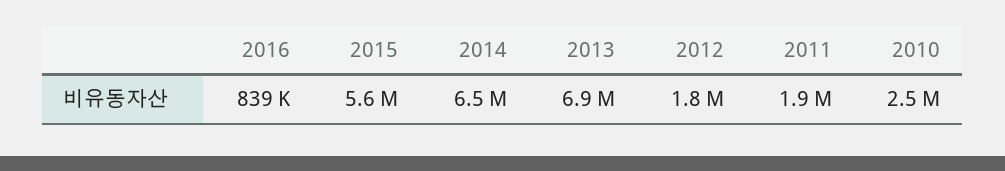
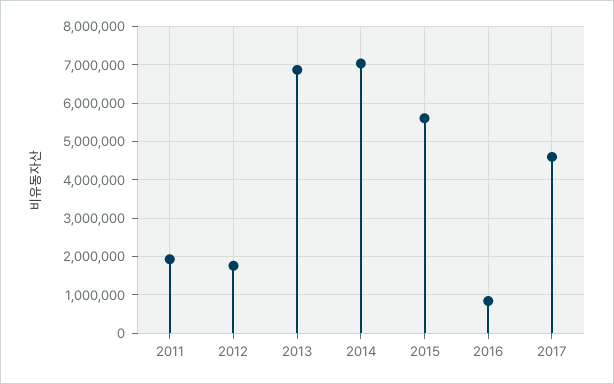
2014: 6500000 -> 7000000
2010: 2500000 -> none
2017: none -> 4600000

